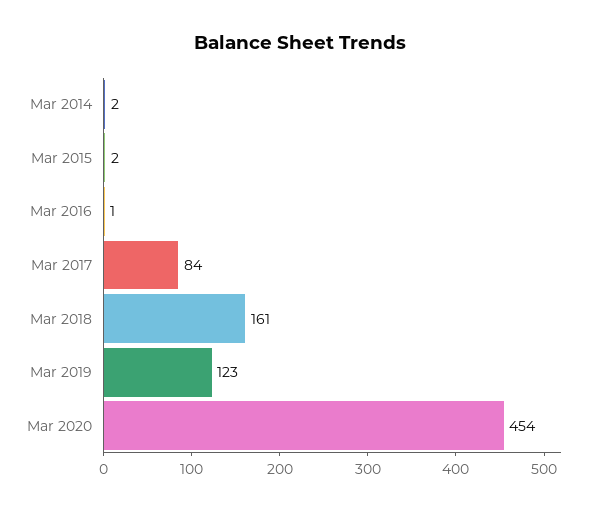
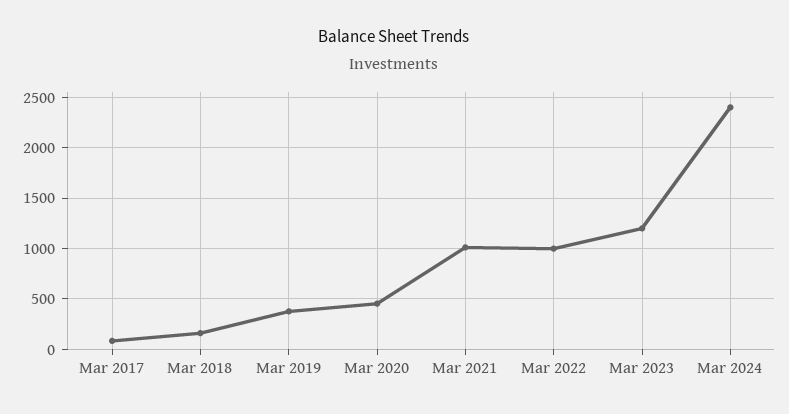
Mar 2014: 2 -> none
Mar 2015: 2 -> none
Mar 2016: 1 -> none
Mar 2019: 123 -> 400
Mar 2021: none -> 1000
Mar 2022: none -> 1000
Mar 2023: none -> 1200
Mar 2024: none -> 2400

